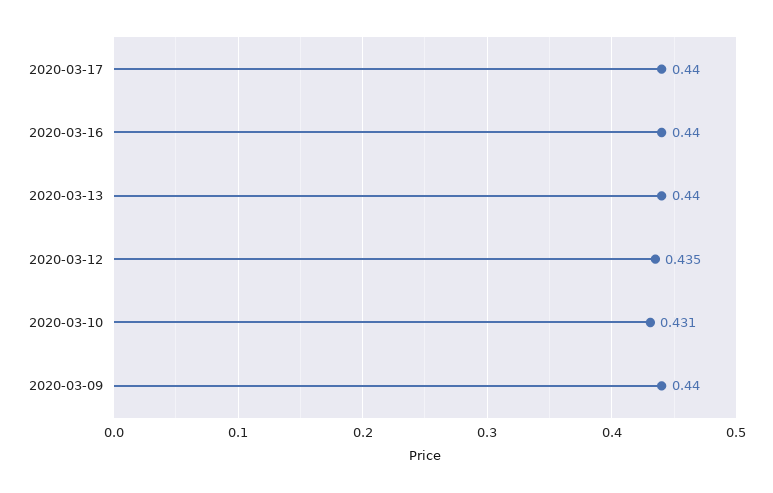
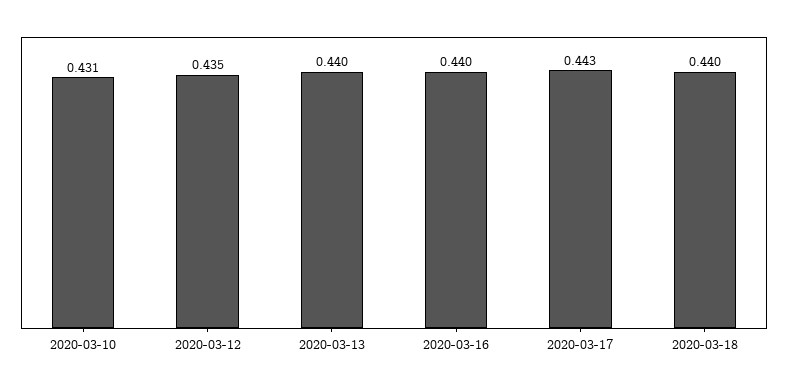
2020-03-17: 0.44 -> 0.443
2020-03-09: 0.44 -> none
2020-03-18: none -> 0.44

